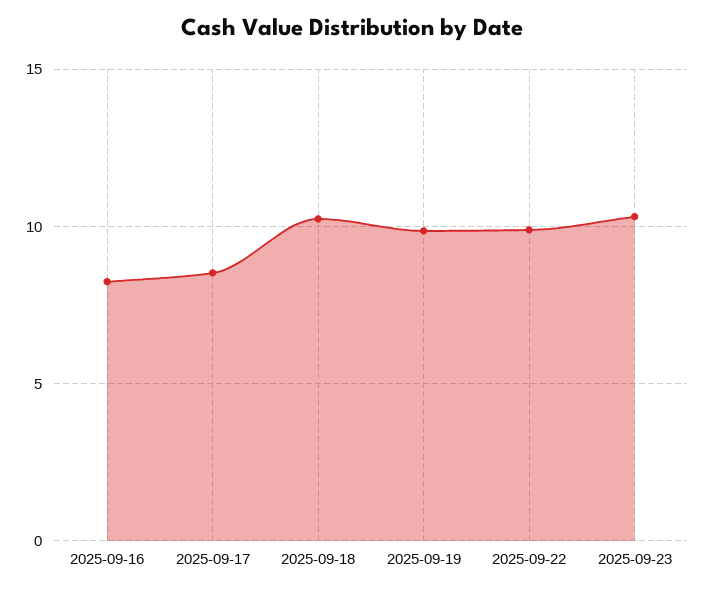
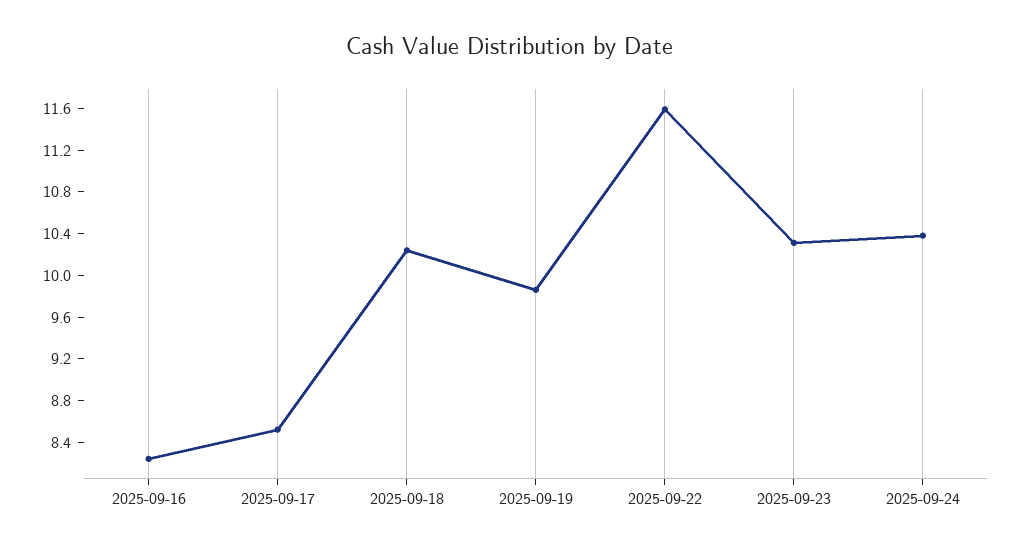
2025-09-22: 10 -> 11.6
2025-09-24: none -> 10.4

